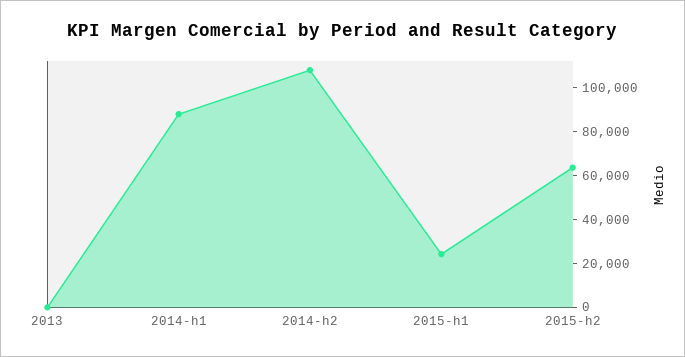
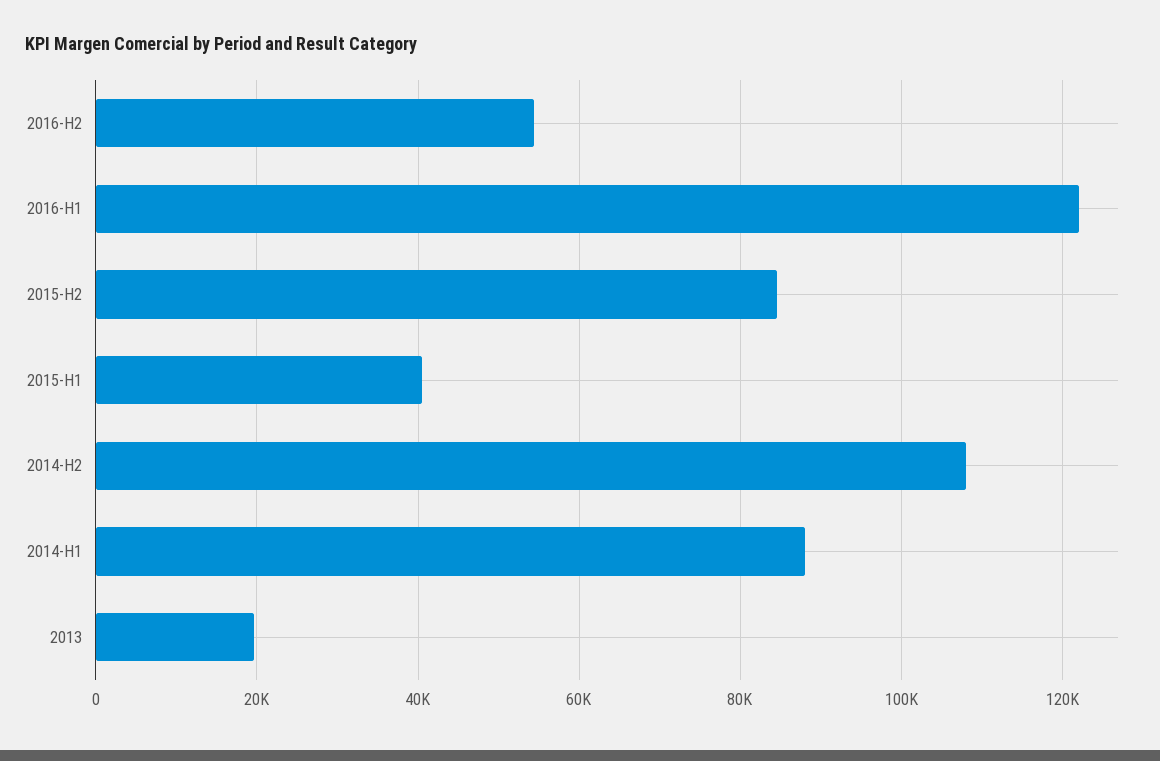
2013: 0 -> 20000
2015-h1: 25000 -> 40000
2015-h2: 65000 -> 84000
2016-H2: none -> 54000
2016-H1: none -> 122000

